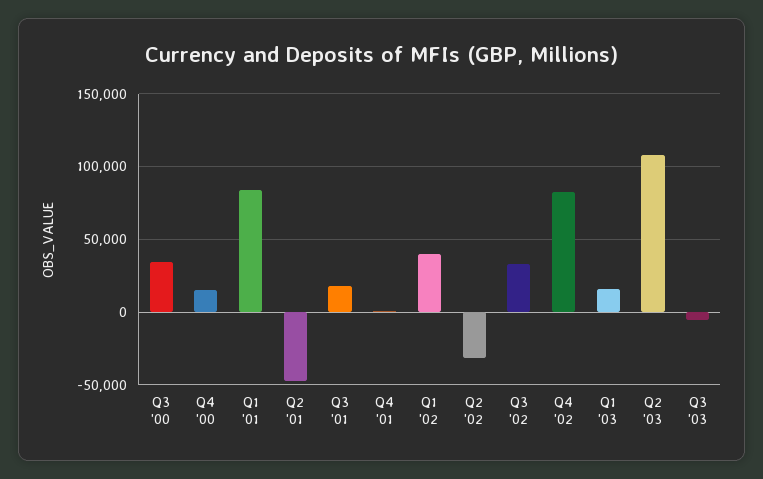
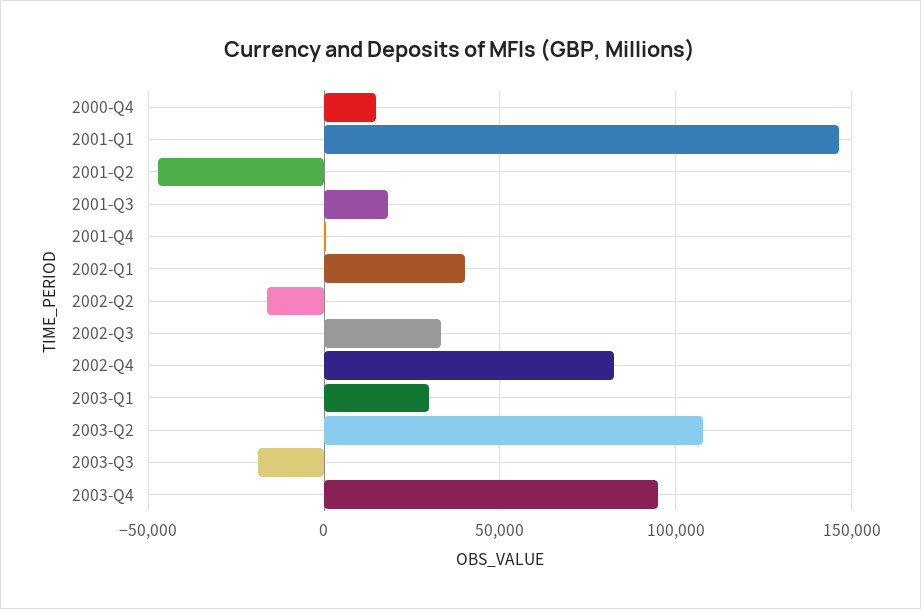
Q3 '00: 35000 -> none
Q1 '01: 85000 -> 145000
Q2 '02: -30000 -> -15000
Q1 '03: 15000 -> 30000
Q3 '03: -5000 -> -20000
2003-Q4: none -> 95000

